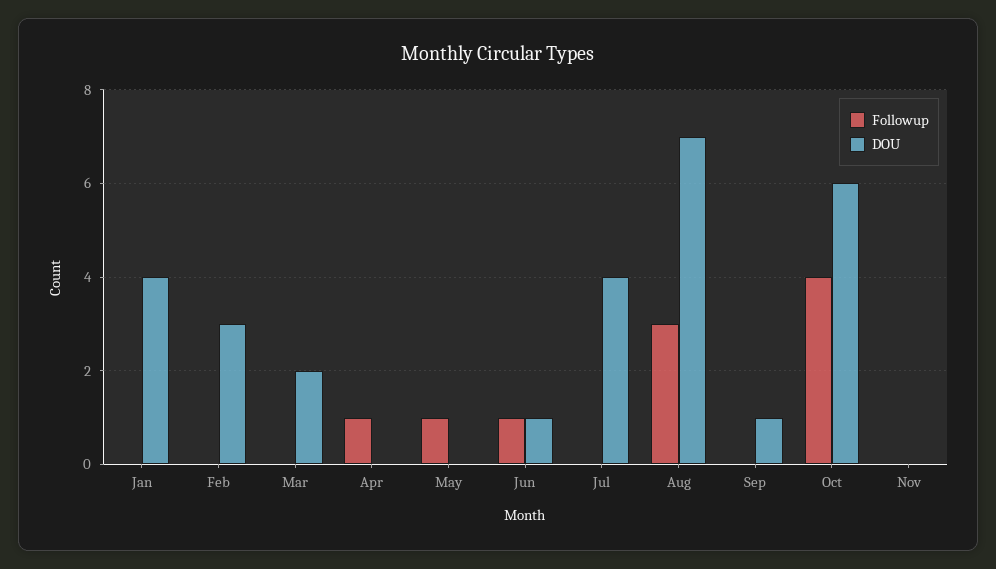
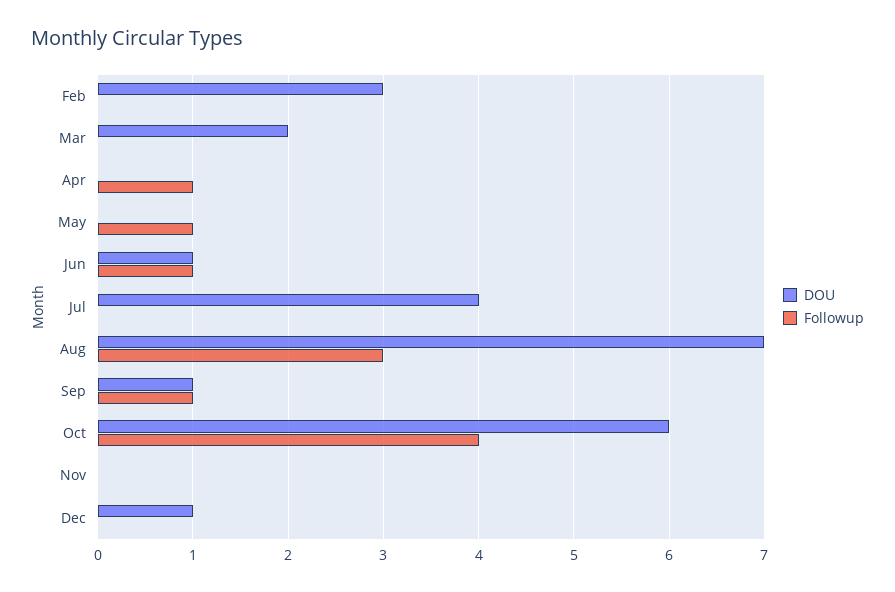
Followup, Jan: 0 -> none
DOU, Jan: 4 -> none
Followup, Sep: 0 -> 1
DOU, Dec: none -> 1
Followup, Dec: none -> 0

